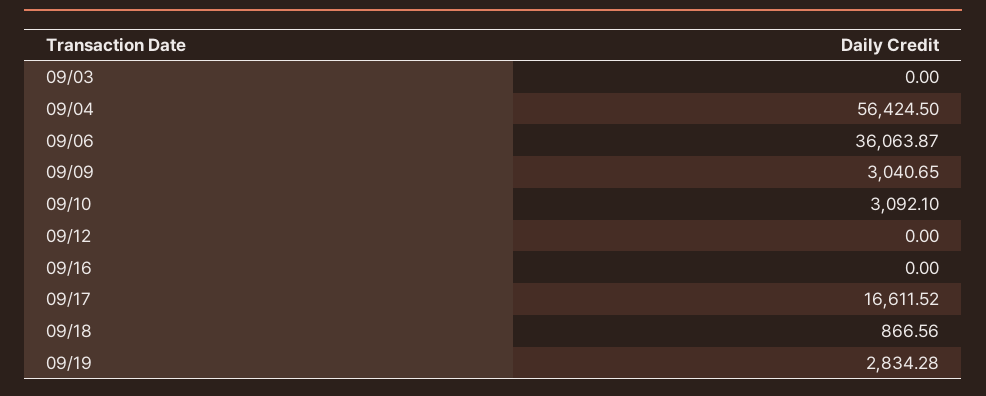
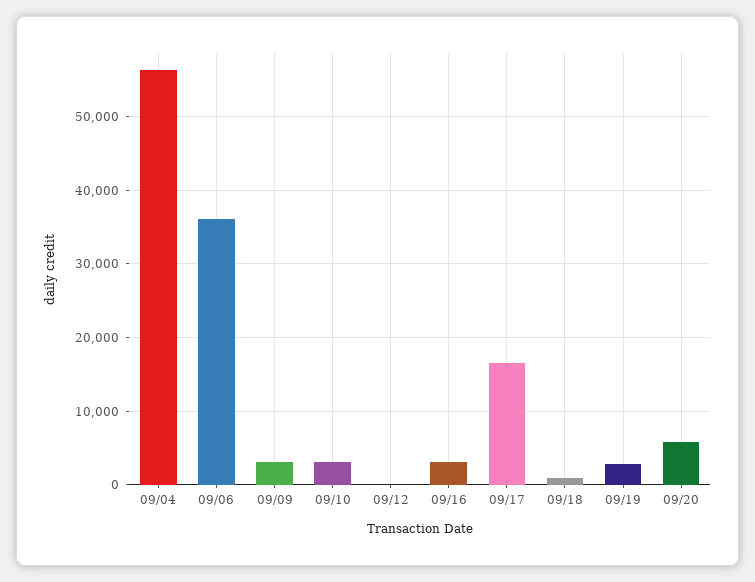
09/03: 0 -> none
09/16: 0 -> 3000
09/20: none -> 6000

